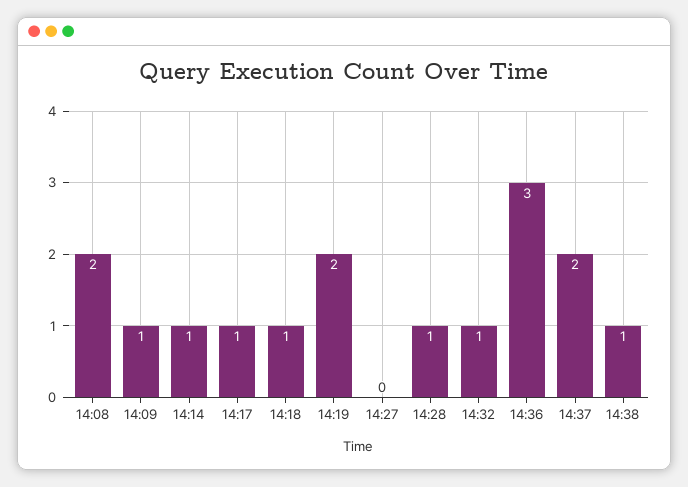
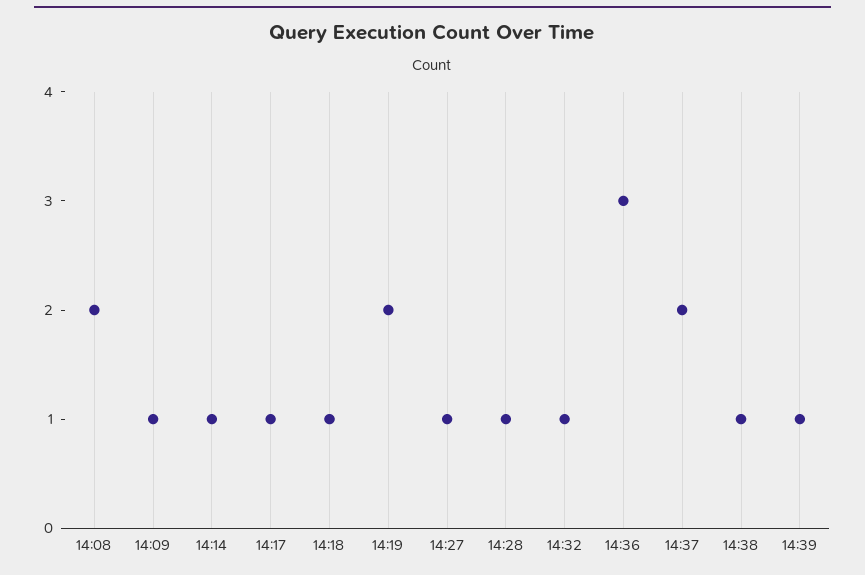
14:27: 0 -> 1
14:39: none -> 1

